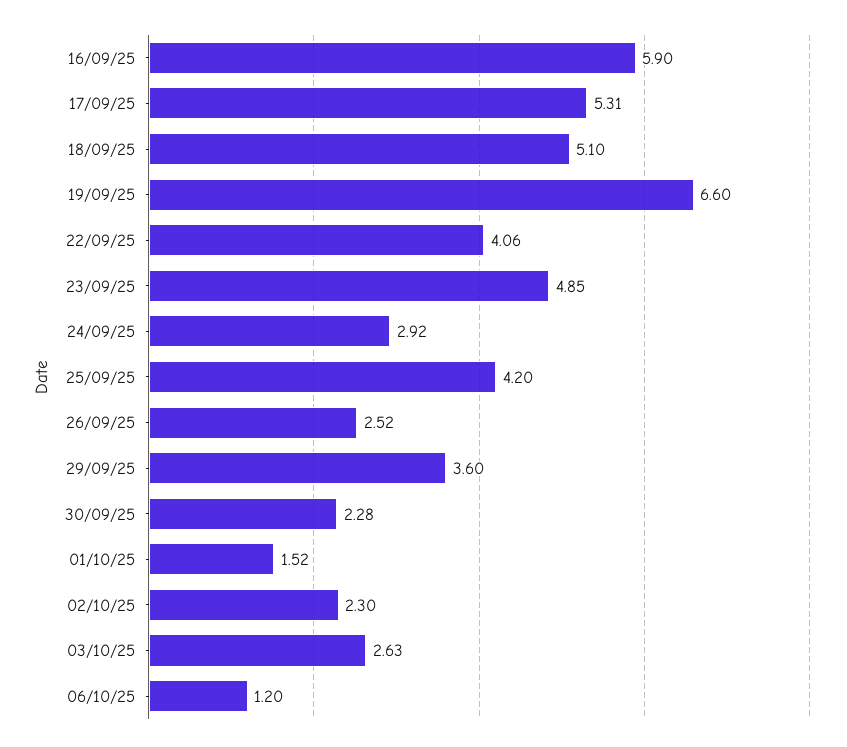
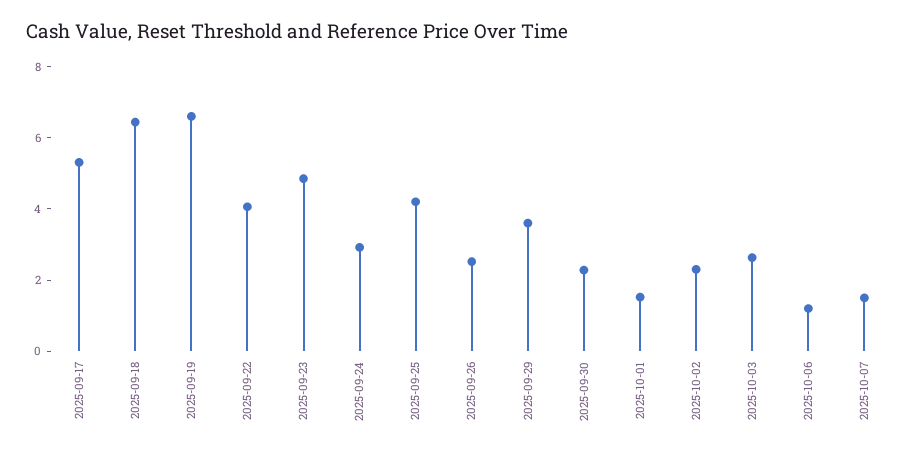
16/09/25: 5.9 -> none
18/09/25: 5.1 -> 6.5
2025-10-07: none -> 1.5

